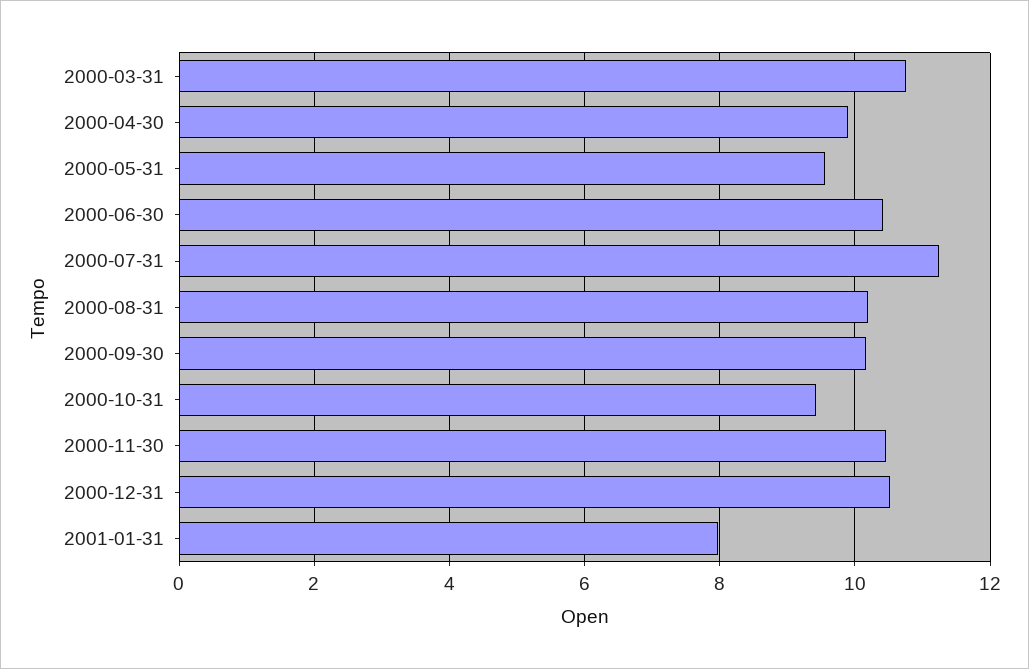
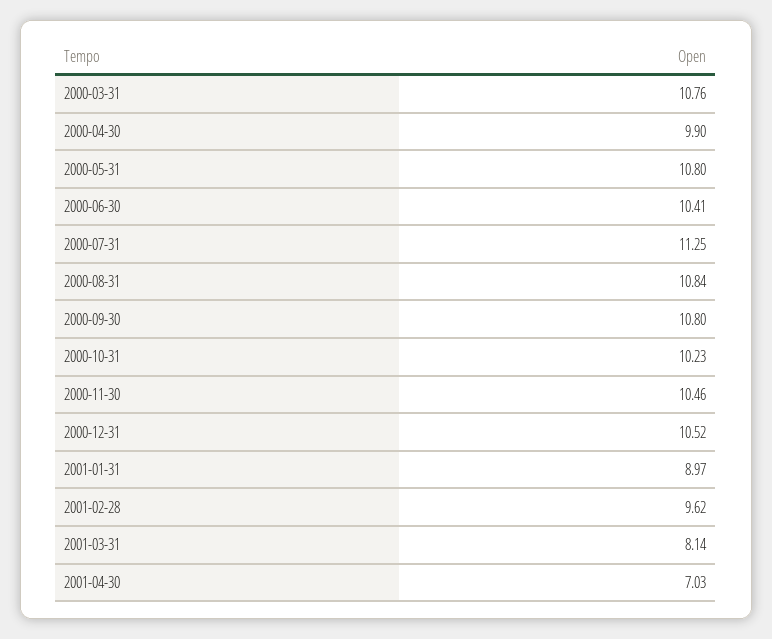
2000-05-31: 9.6 -> 10.8
2000-08-31: 10.2 -> 10.84
2000-09-30: 10.2 -> 10.8
2000-10-31: 9.4 -> 10.23
2001-01-31: 8 -> 8.97
2001-02-28: none -> 9.62
2001-03-31: none -> 8.14
2001-04-30: none -> 7.03

